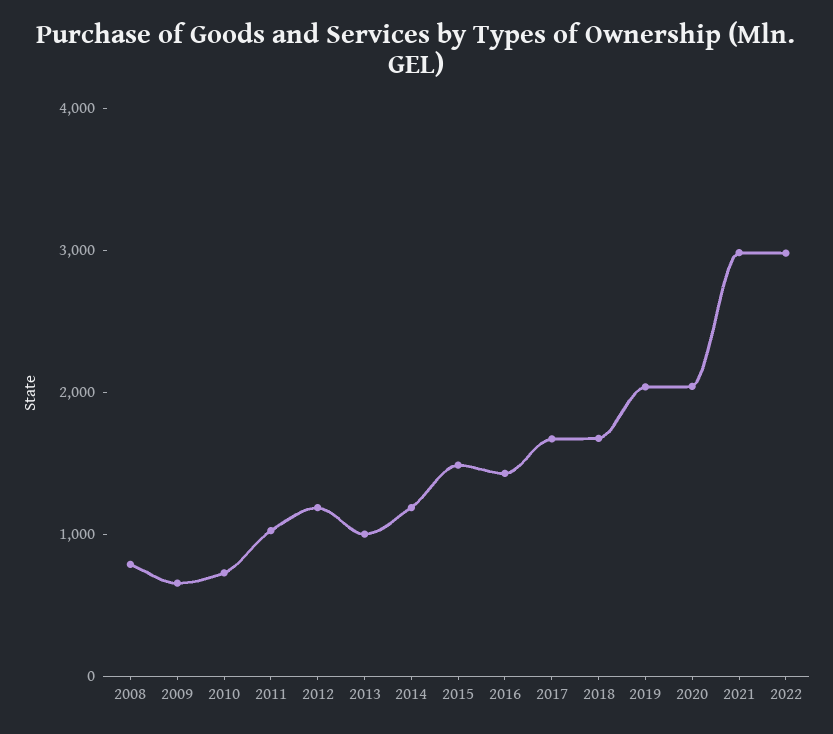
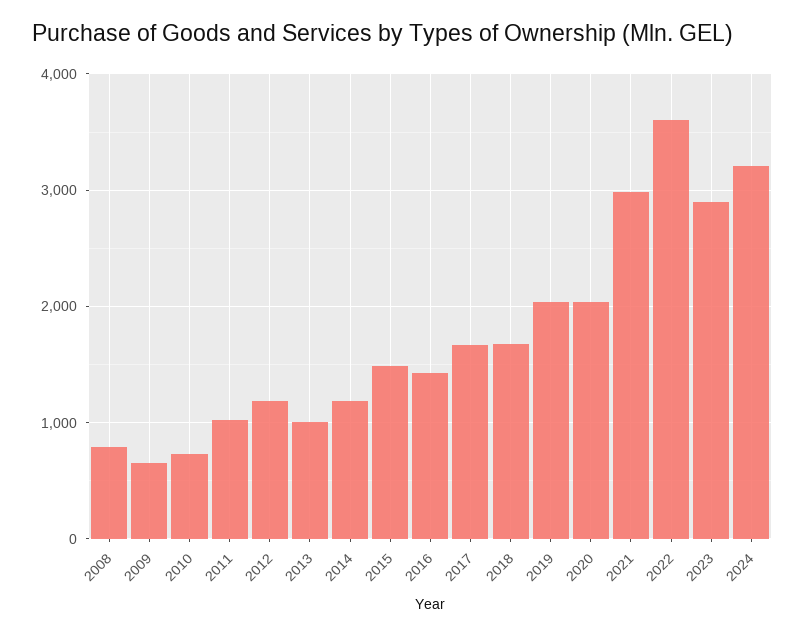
2022: 3000 -> 3600
2023: none -> 2900
2024: none -> 3200

